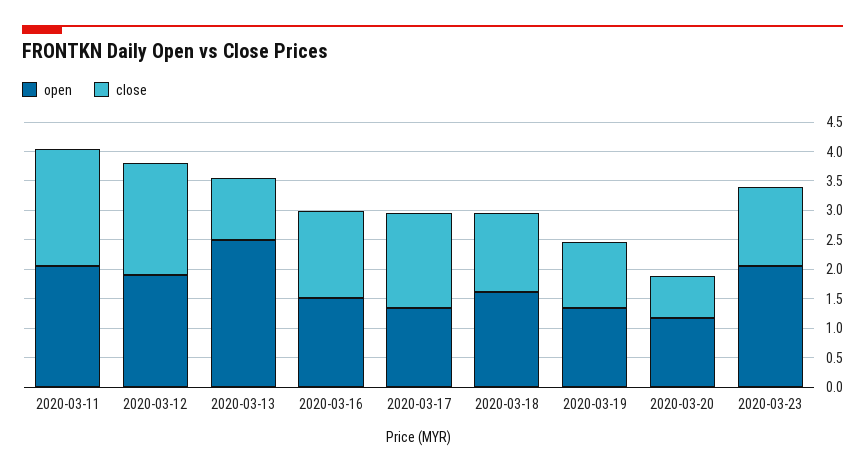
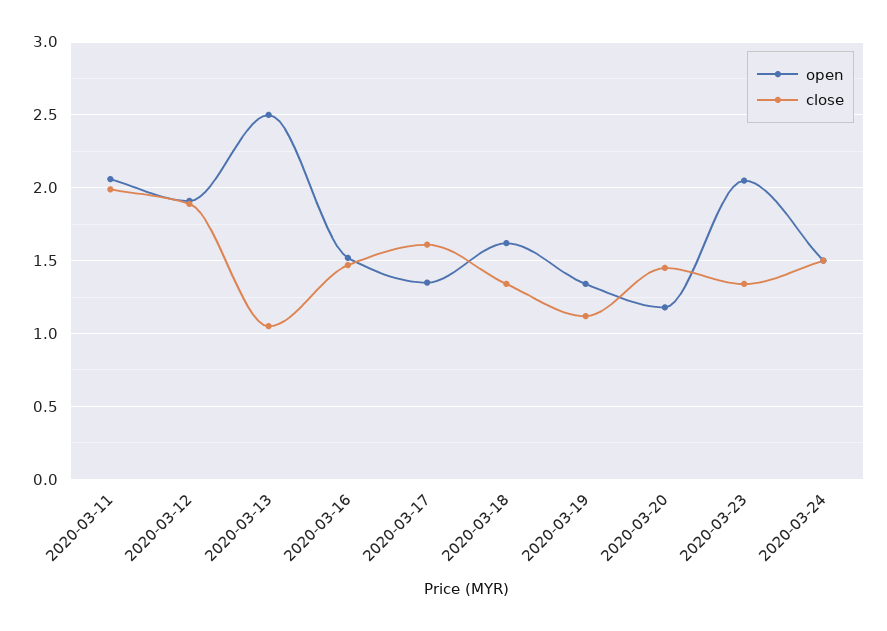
close, 2020-03-20: 0.75 -> 1.45
open, 2020-03-24: none -> 1.5
close, 2020-03-24: none -> 1.5

